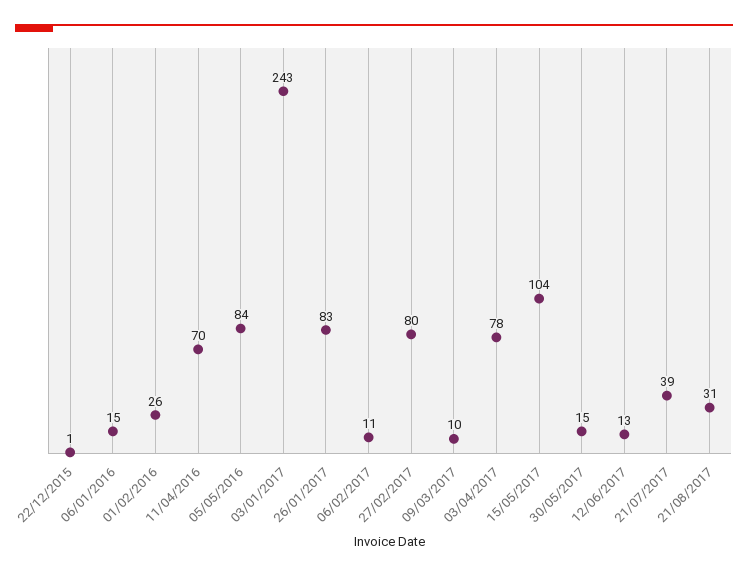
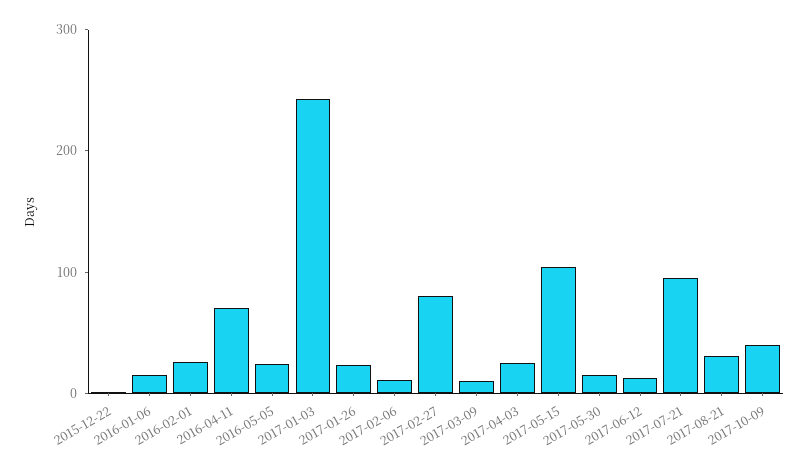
05/05/2016: 84 -> 20
26/01/2017: 83 -> 20
03/04/2017: 78 -> 20
21/07/2017: 39 -> 100
2017-10-09: none -> 40

